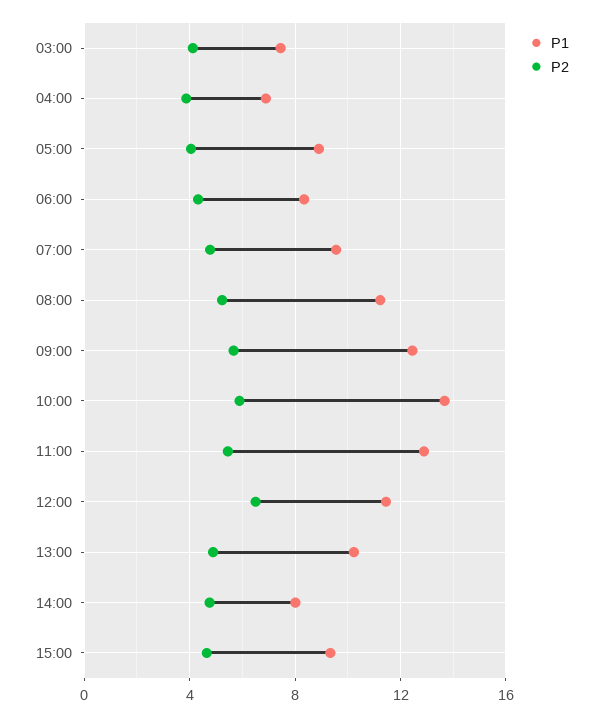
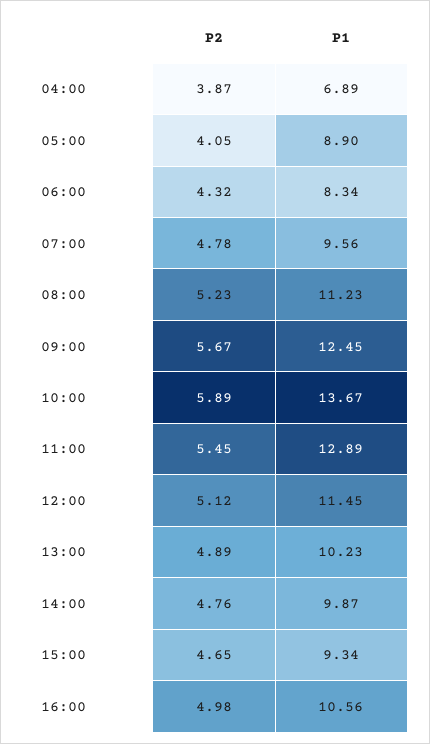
P1, 03:00: 7.5 -> none
P2, 03:00: 4 -> none
P2, 12:00: 6.5 -> 5.12
P1, 14:00: 8 -> 9.87
P2, 16:00: none -> 4.98
P1, 16:00: none -> 10.56

